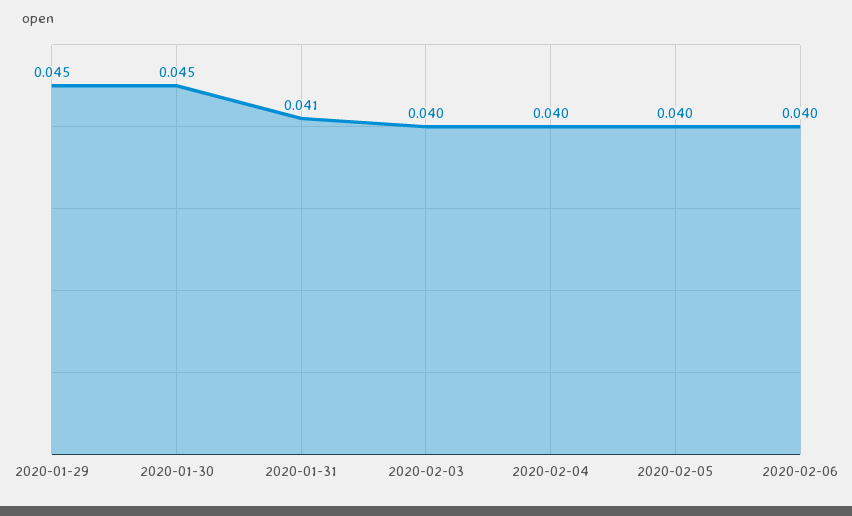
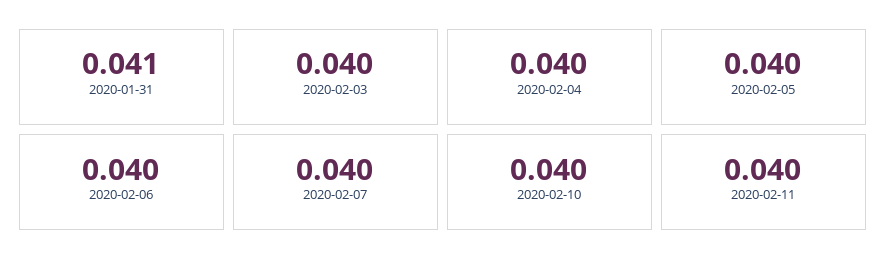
2020-01-29: 0.045 -> none
2020-01-30: 0.045 -> none
2020-02-07: none -> 0.04
2020-02-10: none -> 0.04
2020-02-11: none -> 0.04

